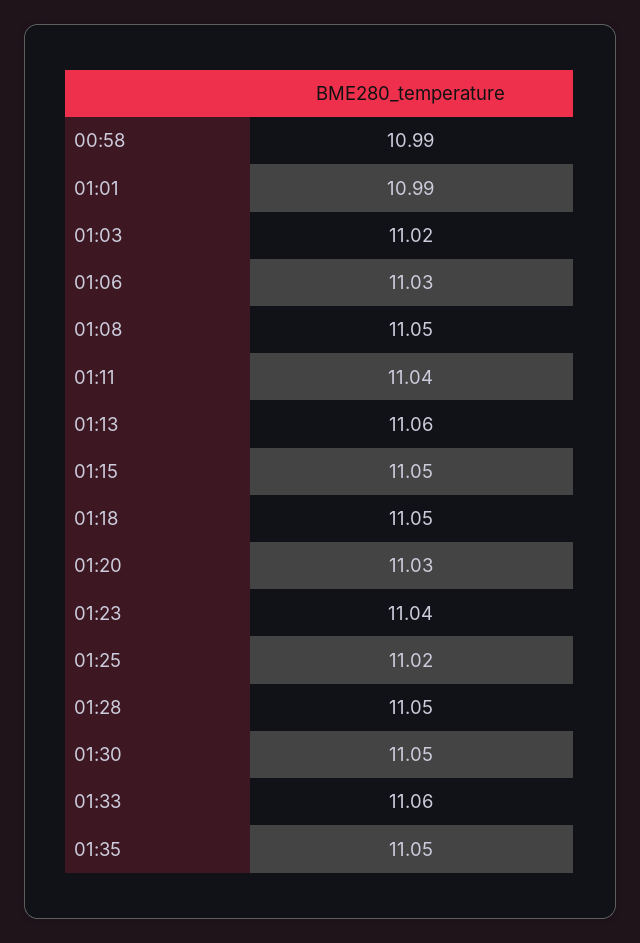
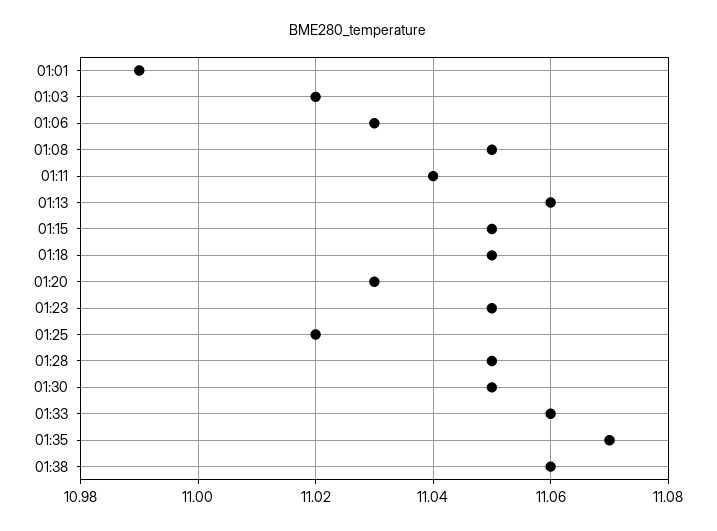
00:58: 10.99 -> none
01:23: 11.04 -> 11.05
01:35: 11.05 -> 11.07
01:38: none -> 11.06

